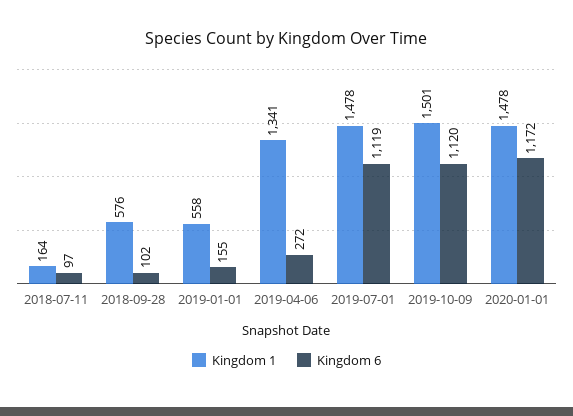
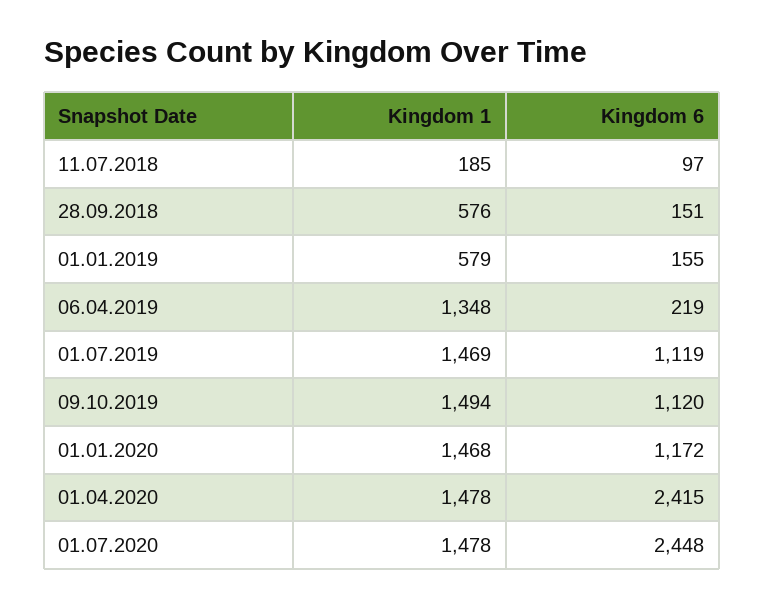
Kingdom 1, 2018-07-11: 164 -> 185
Kingdom 6, 2018-09-28: 102 -> 151
Kingdom 1, 2019-01-01: 558 -> 579
Kingdom 1, 2019-04-06: 1341 -> 1348
Kingdom 6, 2019-04-06: 272 -> 219
Kingdom 1, 2019-07-01: 1478 -> 1469
Kingdom 1, 2019-10-09: 1501 -> 1494
Kingdom 1, 2020-01-01: 1478 -> 1468
Kingdom 1, 01.04.2020: none -> 1478
Kingdom 6, 01.04.2020: none -> 2415
Kingdom 1, 01.07.2020: none -> 1478
Kingdom 6, 01.07.2020: none -> 2448

